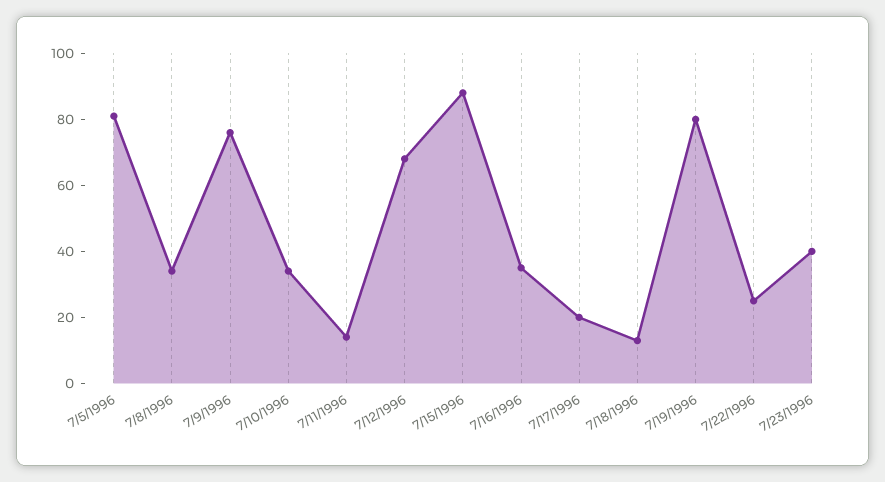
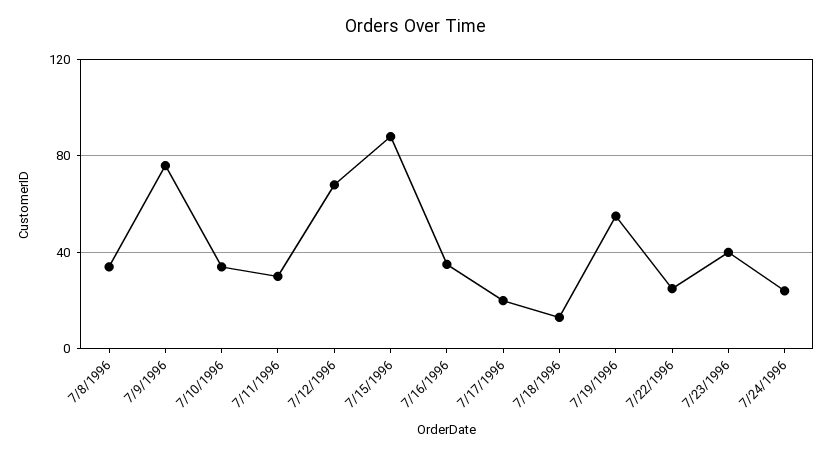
7/5/1996: 80 -> none
7/11/1996: 15 -> 30
7/19/1996: 80 -> 55
7/24/1996: none -> 25

